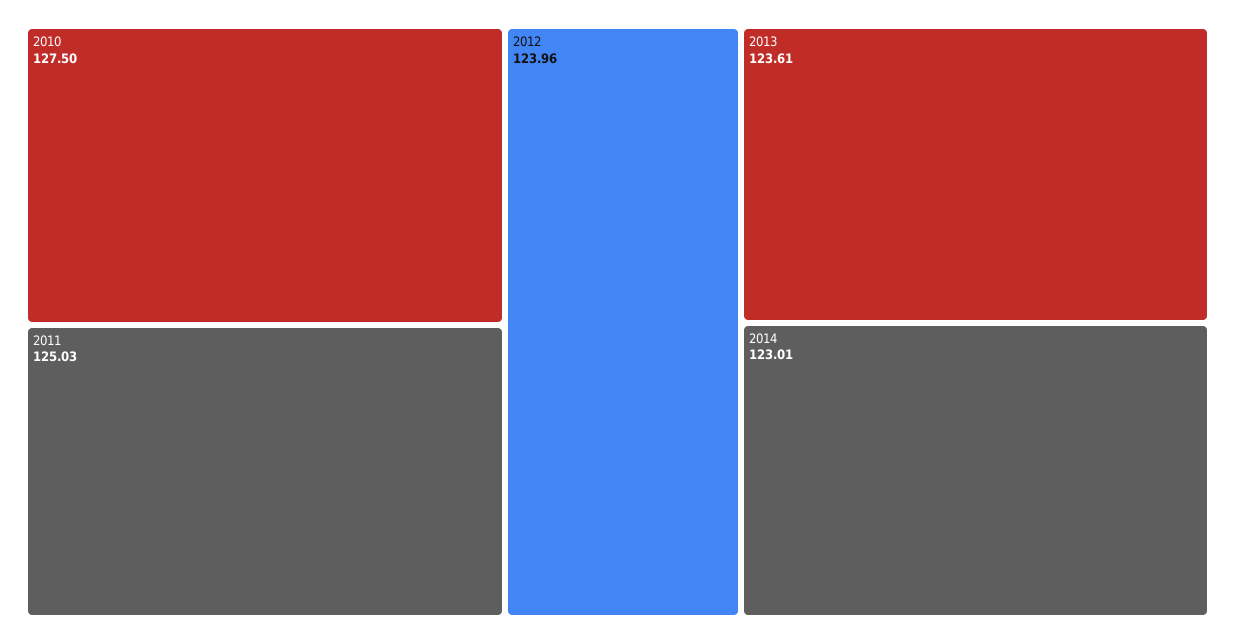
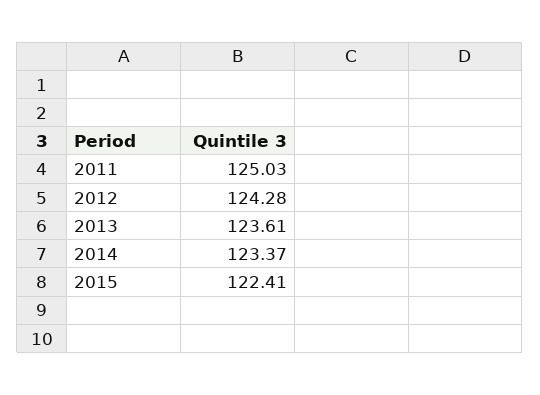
2010: 127.5 -> none
2012: 123.96 -> 124.28
2014: 123.01 -> 123.37
2015: none -> 122.41

